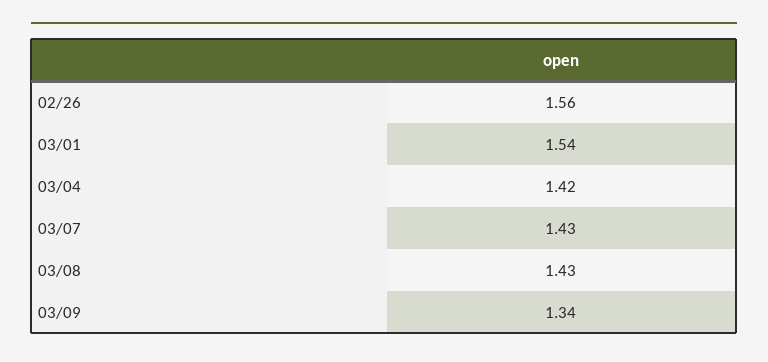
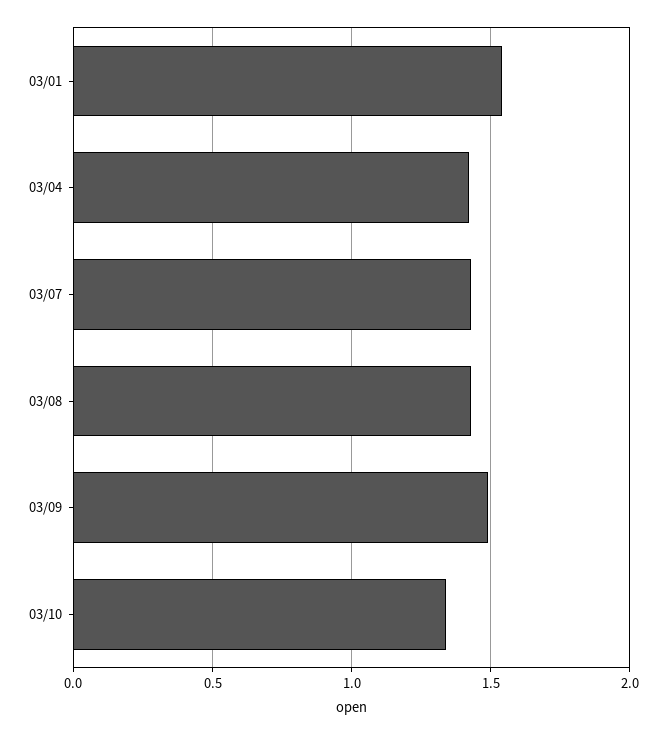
02/26: 1.56 -> none
03/09: 1.34 -> 1.5
03/10: none -> 1.35

